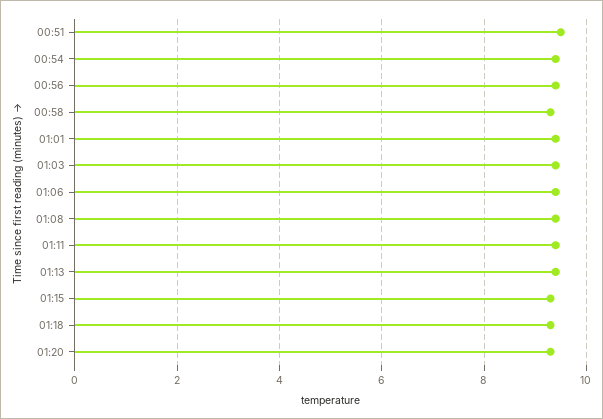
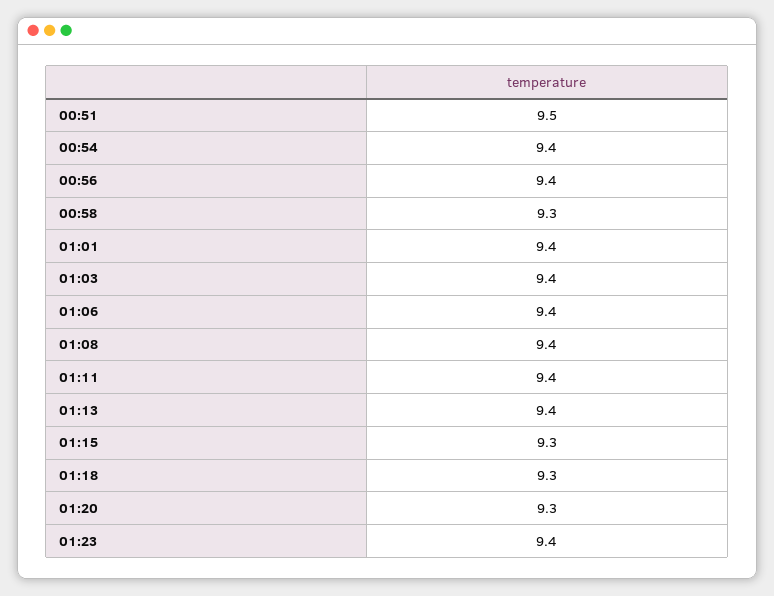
01:23: none -> 9.4

